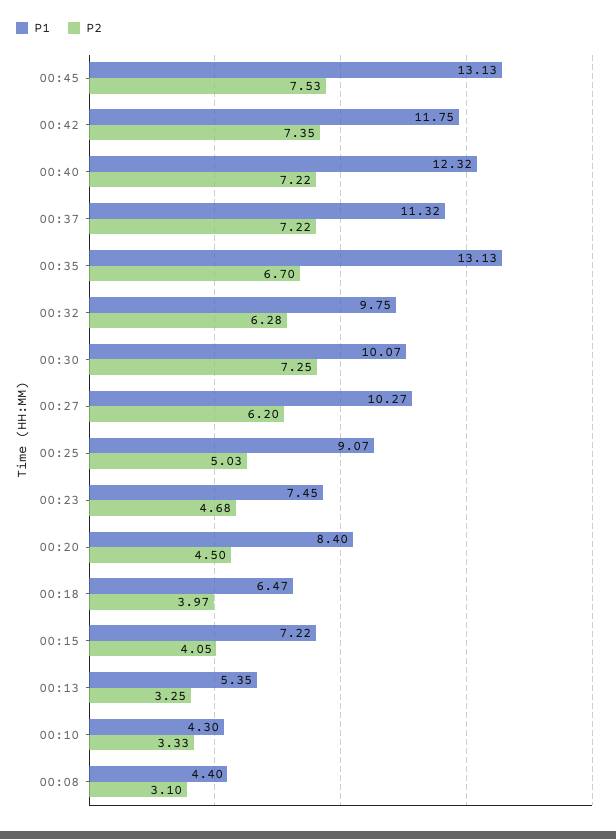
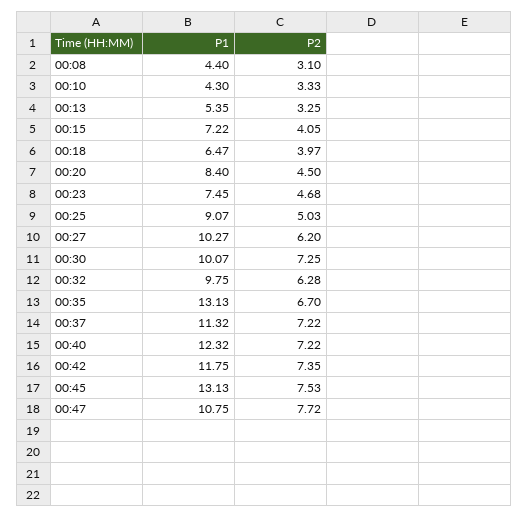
P1, 00:47: none -> 10.75
P2, 00:47: none -> 7.72

